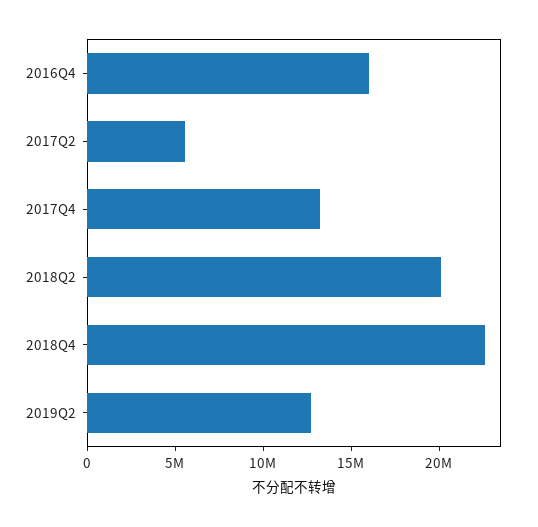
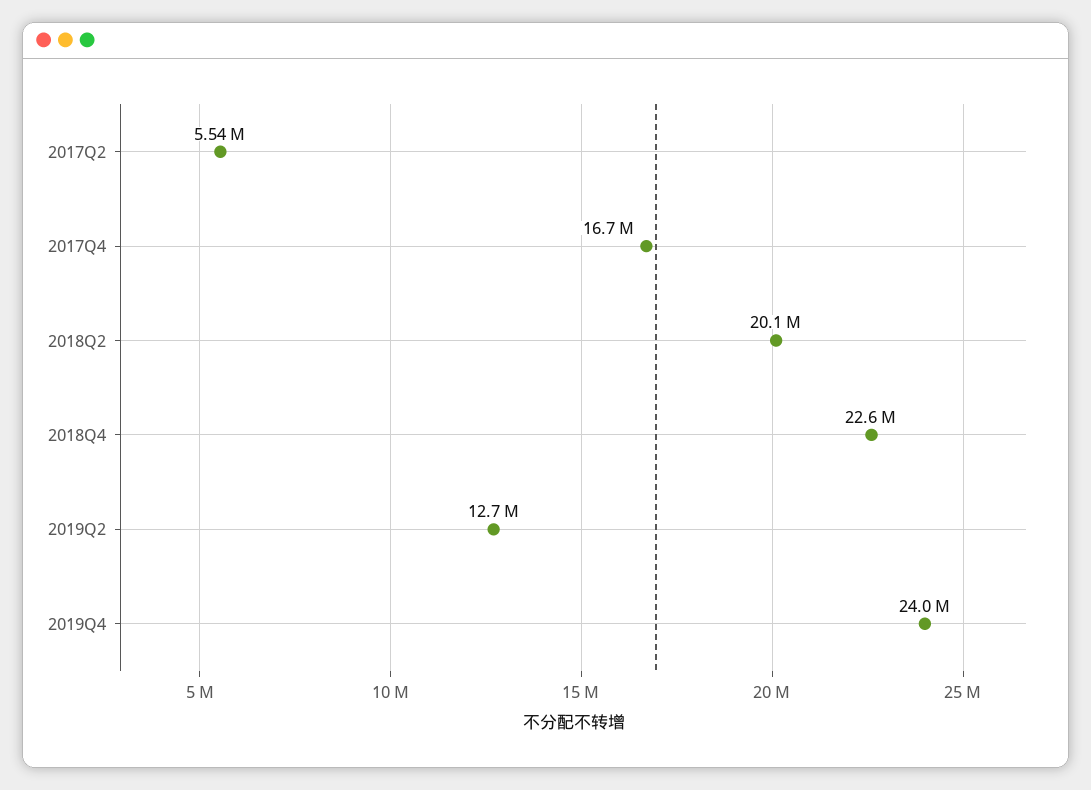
2016Q4: 16000000 -> none
2017Q4: 13000000 -> 16700000
2019Q4: none -> 24000000

